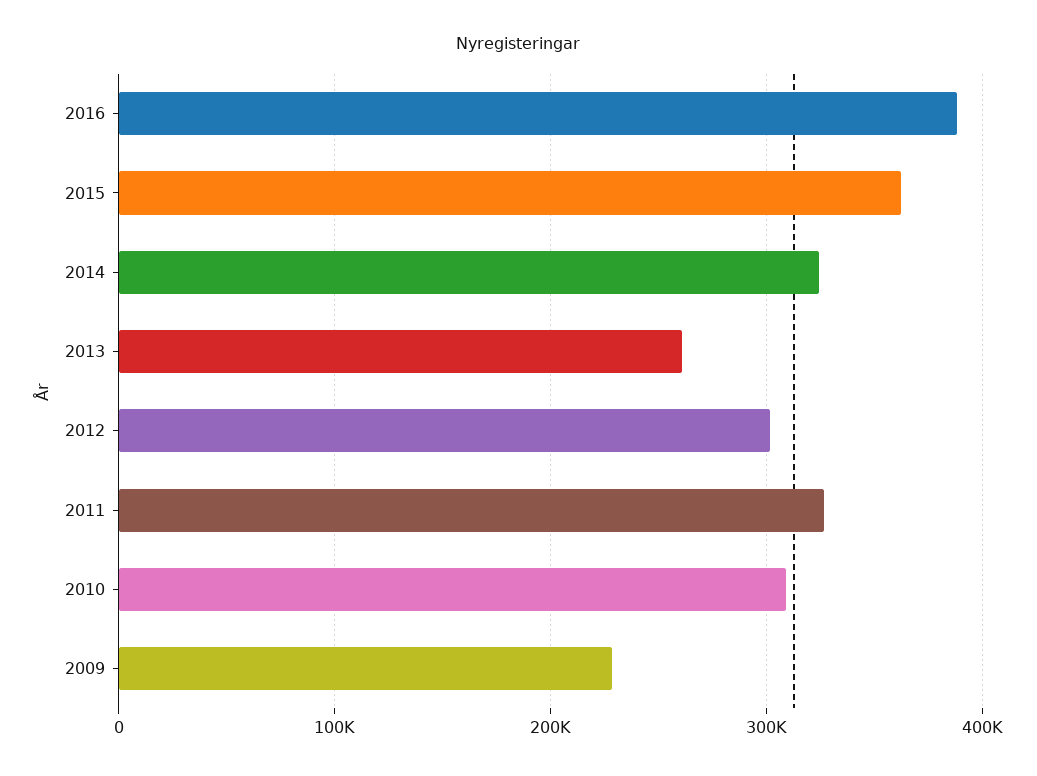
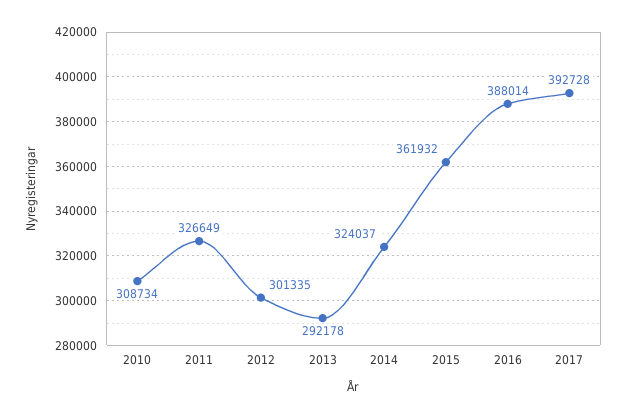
2013: 260000 -> 292178
2009: 230000 -> none
2017: none -> 392728

